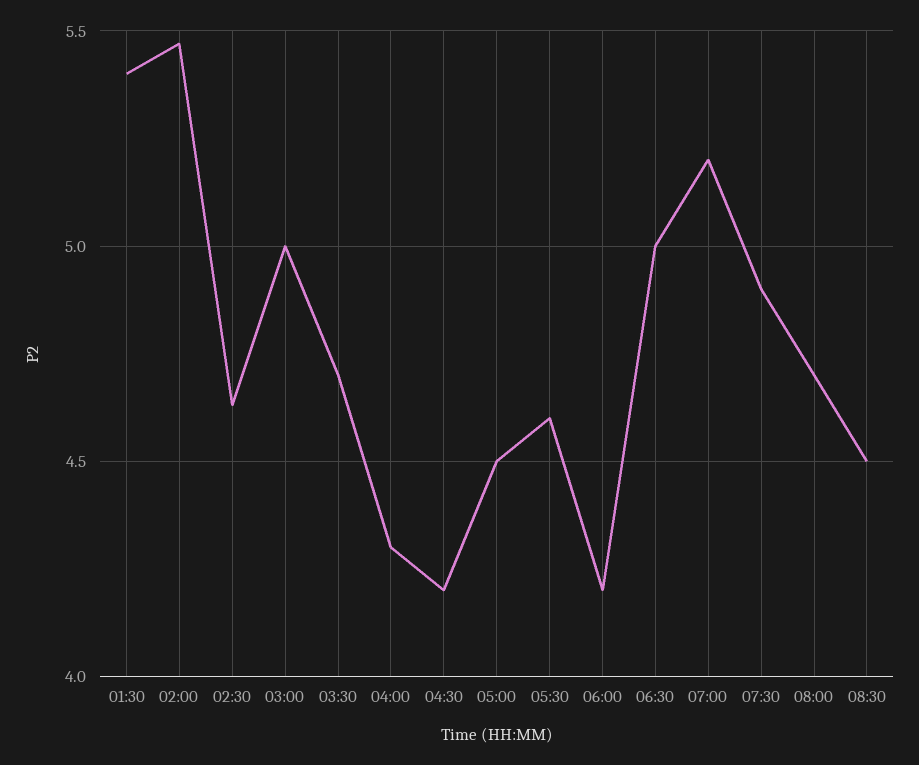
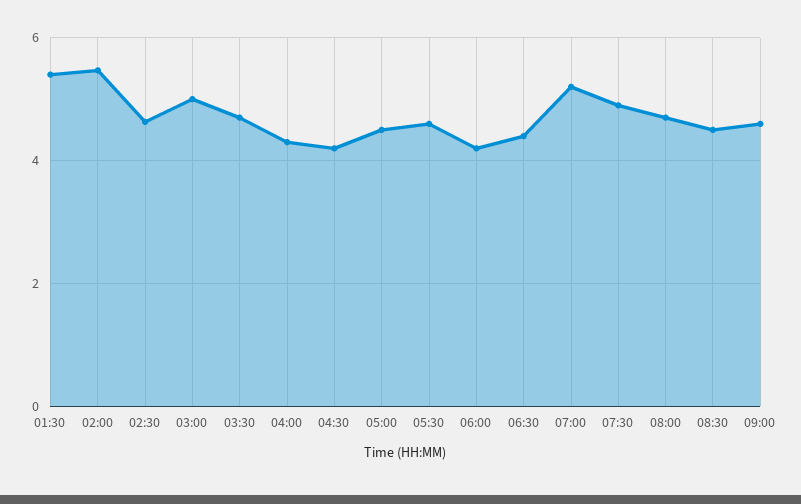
06:30: 5 -> 4.4
09:00: none -> 4.6

